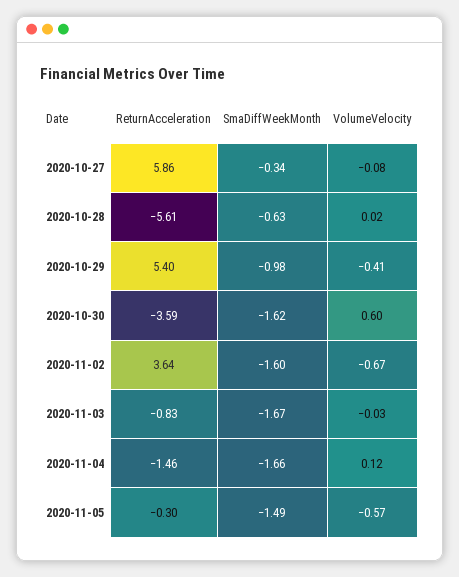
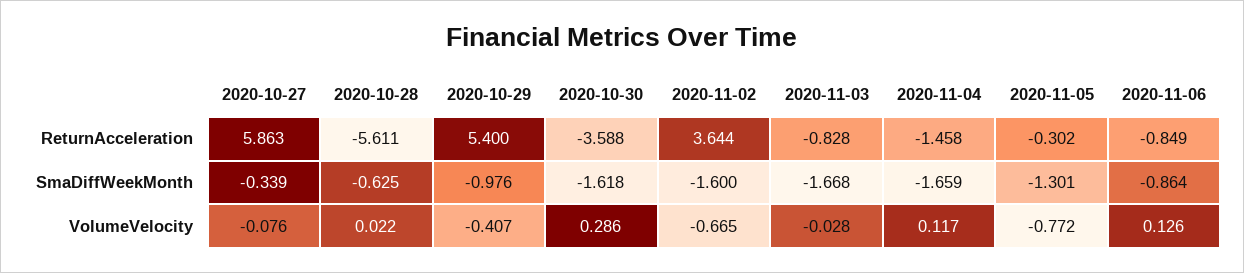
VolumeVelocity, 2020-10-30: 0.6 -> 0.286
SmaDiffWeekMonth, 2020-11-05: -1.49 -> -1.301
VolumeVelocity, 2020-11-05: -0.57 -> -0.772
ReturnAcceleration, 2020-11-06: none -> -0.849
SmaDiffWeekMonth, 2020-11-06: none -> -0.864
VolumeVelocity, 2020-11-06: none -> 0.126

